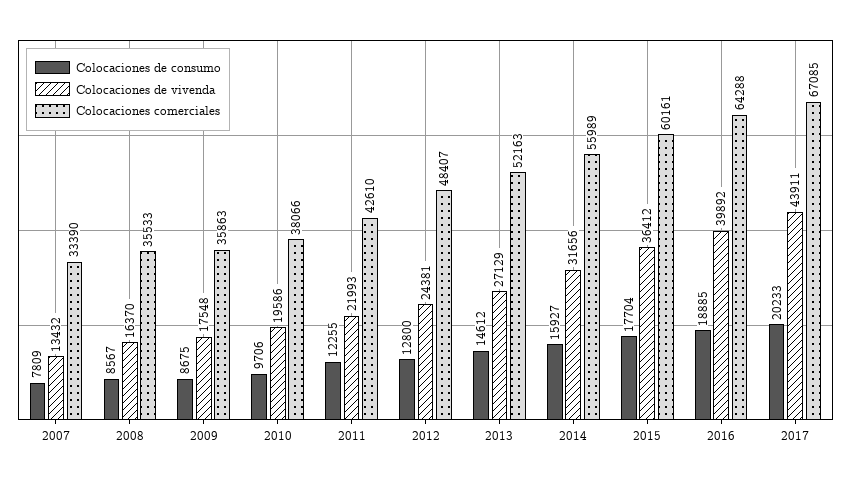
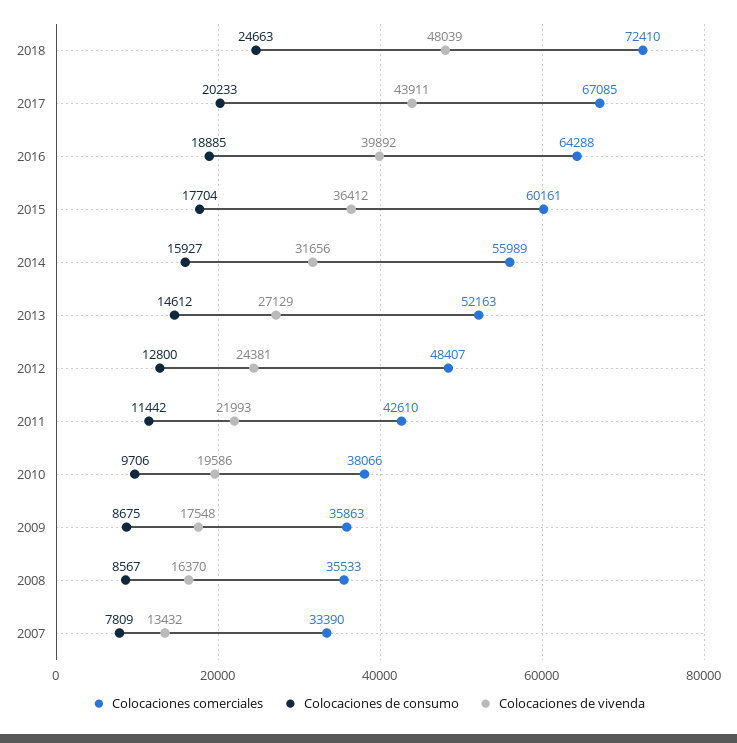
Colocaciones de consumo, 2011: 12255 -> 11442
Colocaciones comerciales, 2018: none -> 72410
Colocaciones de consumo, 2018: none -> 24663
Colocaciones de vivenda, 2018: none -> 48039

